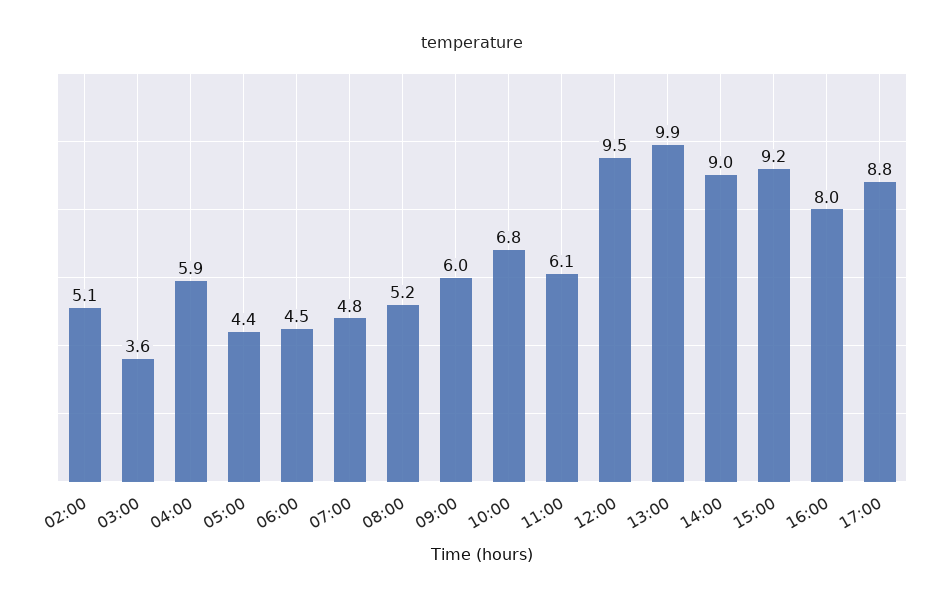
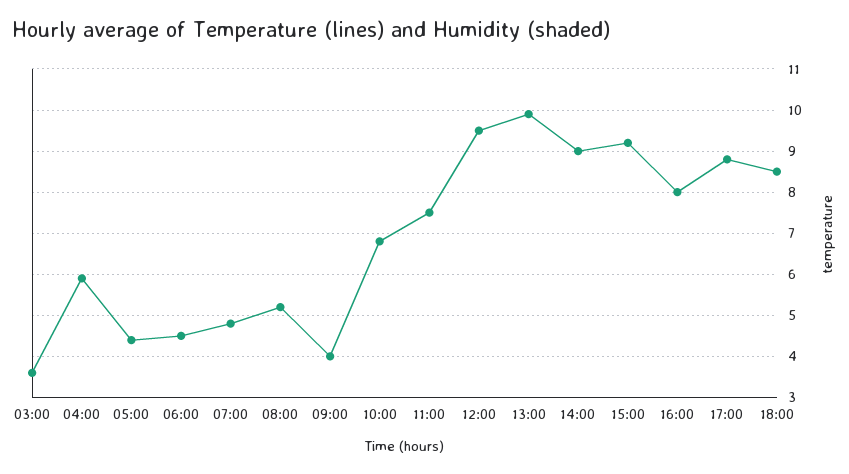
02:00: 5.1 -> none
09:00: 6 -> 4
11:00: 6.1 -> 7.5
18:00: none -> 8.5

